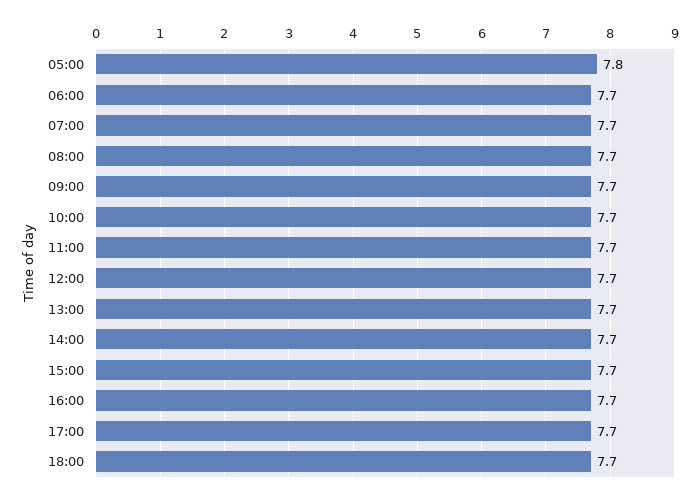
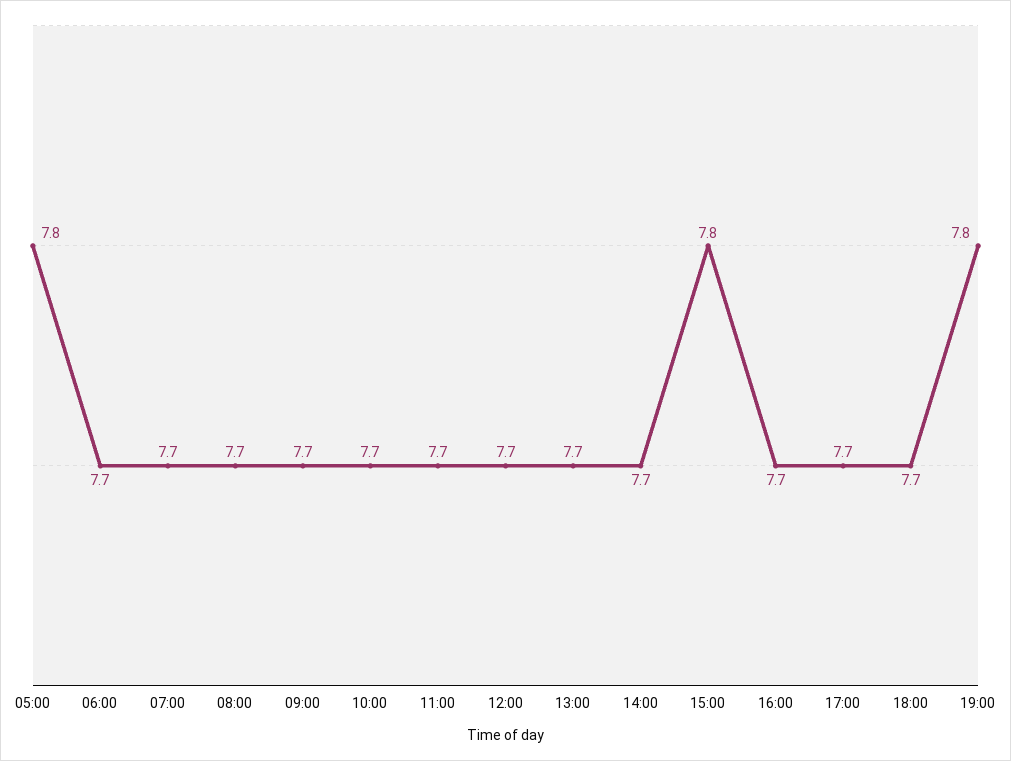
15:00: 7.7 -> 7.8
19:00: none -> 7.8

